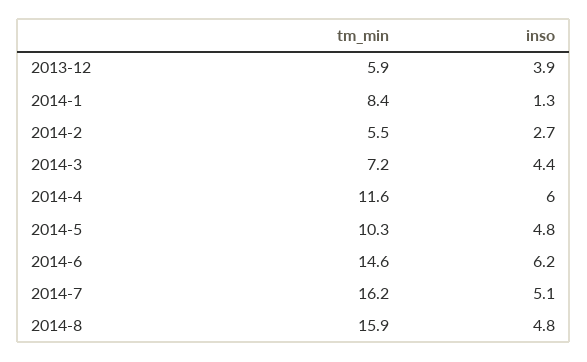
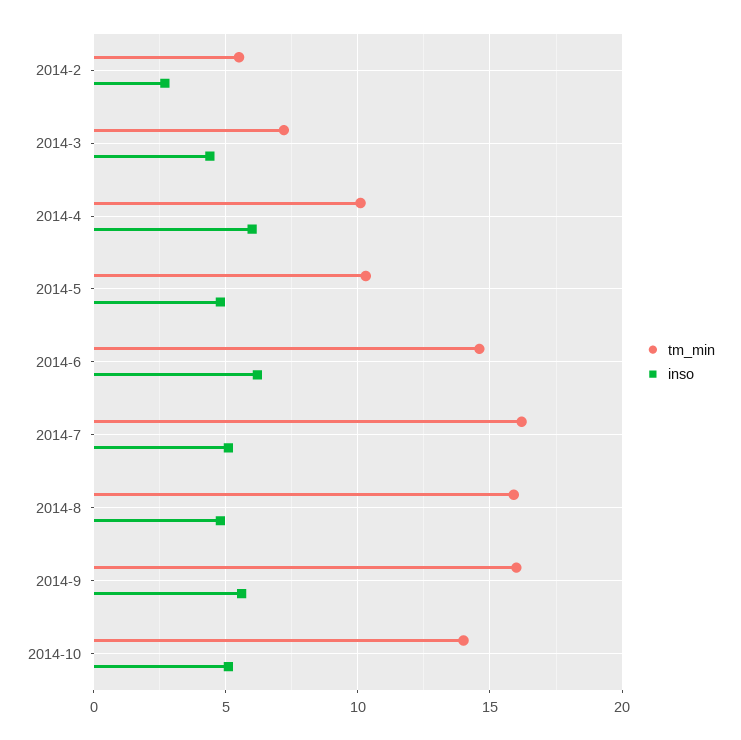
tm_min, 2013-12: 5.9 -> none
inso, 2013-12: 3.9 -> none
tm_min, 2014-1: 8.4 -> none
inso, 2014-1: 1.3 -> none
tm_min, 2014-4: 11.6 -> 10
tm_min, 2014-9: none -> 16
inso, 2014-9: none -> 5.5
tm_min, 2014-10: none -> 14
inso, 2014-10: none -> 5

